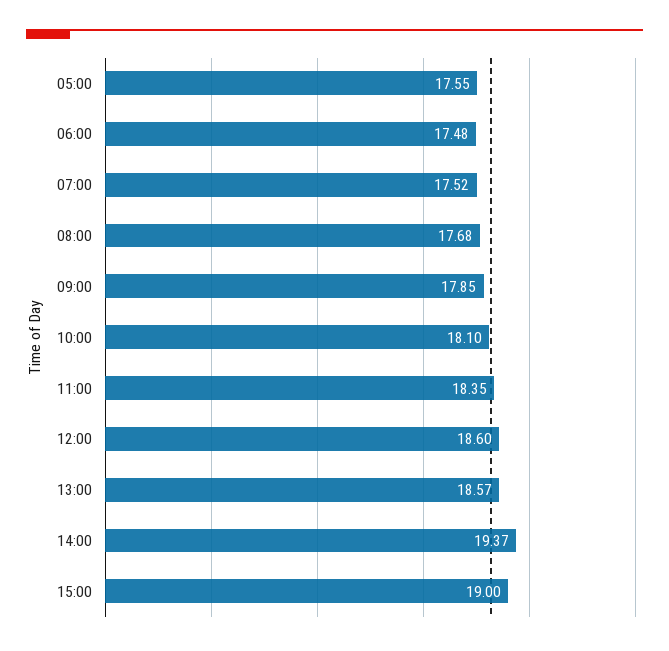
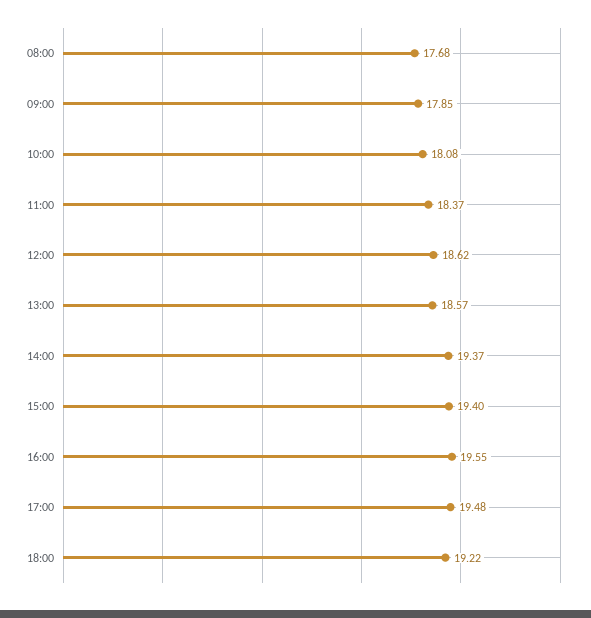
05:00: 17.55 -> none
06:00: 17.48 -> none
07:00: 17.52 -> none
10:00: 18.1 -> 18.08
11:00: 18.35 -> 18.37
12:00: 18.6 -> 18.62
15:00: 19 -> 19.4
16:00: none -> 19.55
17:00: none -> 19.48
18:00: none -> 19.22

